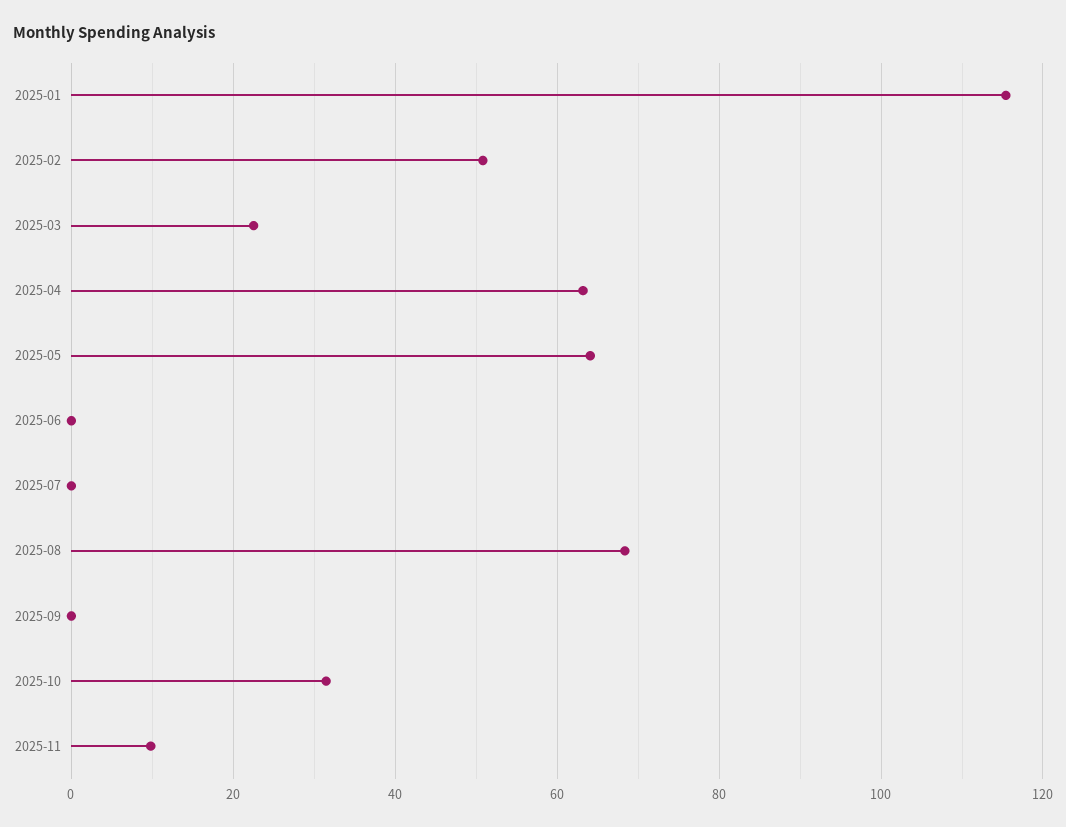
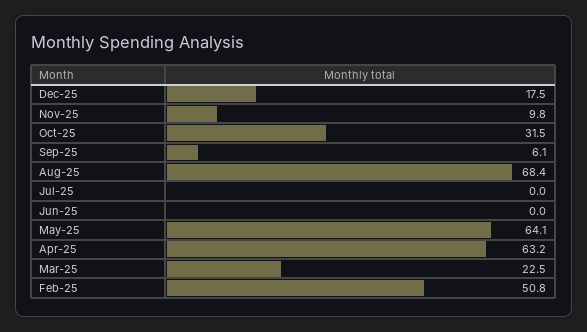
2025-01: 116 -> none
2025-09: 0 -> 6.1
Dec-25: none -> 17.5

